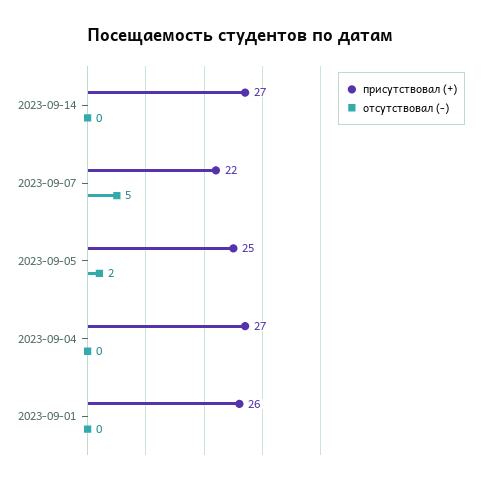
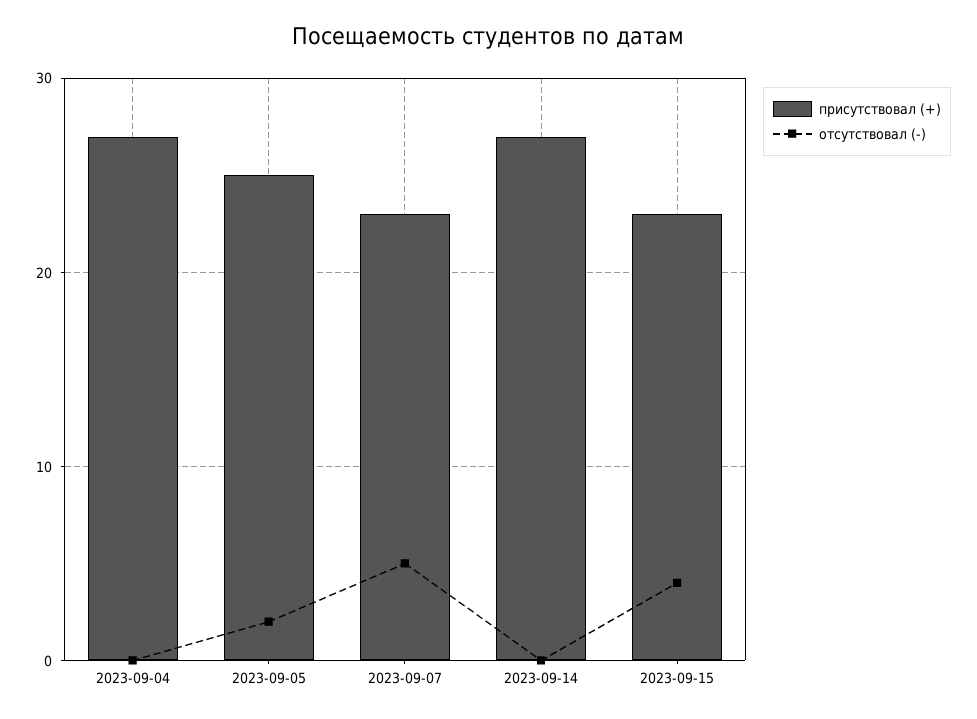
присутствовал (+), 2023-09-07: 22 -> 23
присутствовал (+), 2023-09-01: 26 -> none
отсутствовал (-), 2023-09-01: 0 -> none
присутствовал (+), 2023-09-15: none -> 23
отсутствовал (-), 2023-09-15: none -> 4

